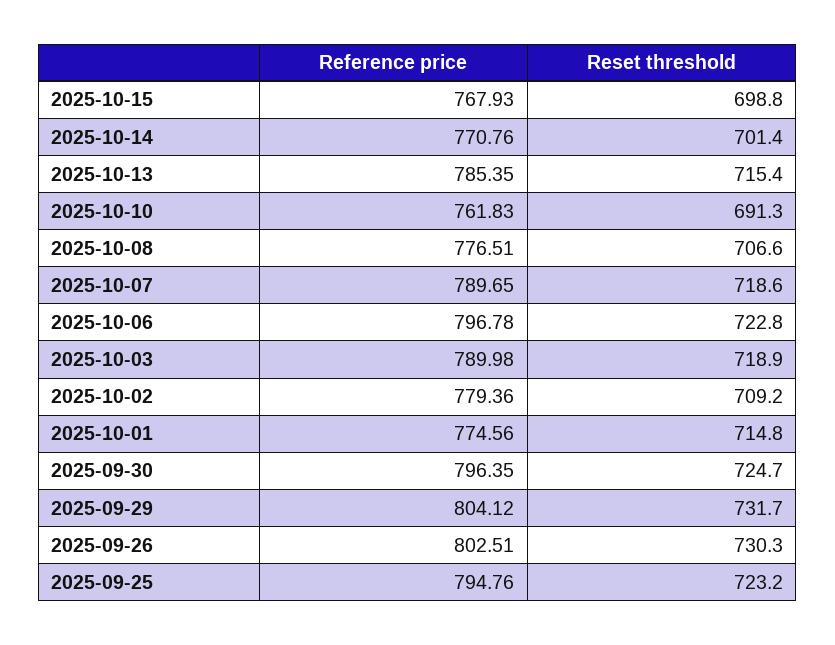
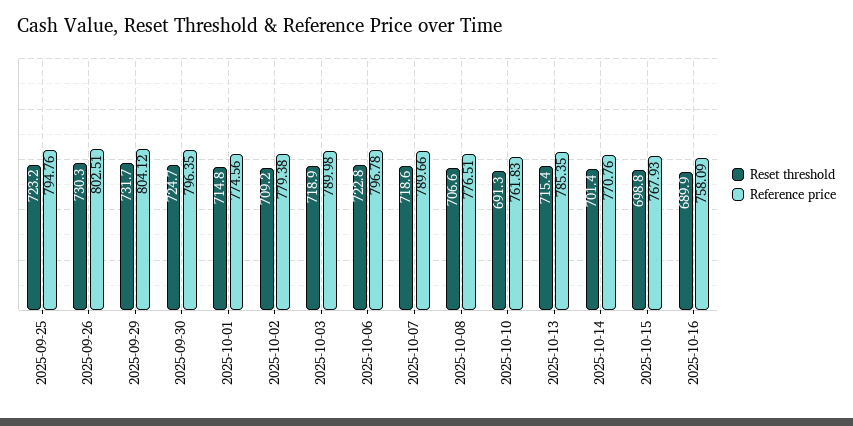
Reference price, 2025-10-07: 789.65 -> 789.66
Reference price, 2025-10-02: 779.36 -> 779.38
Reset threshold, 2025-10-16: none -> 689.9
Reference price, 2025-10-16: none -> 758.09

